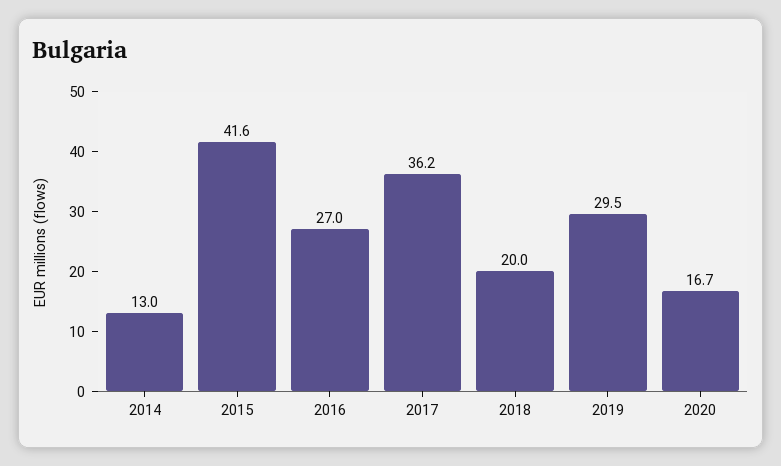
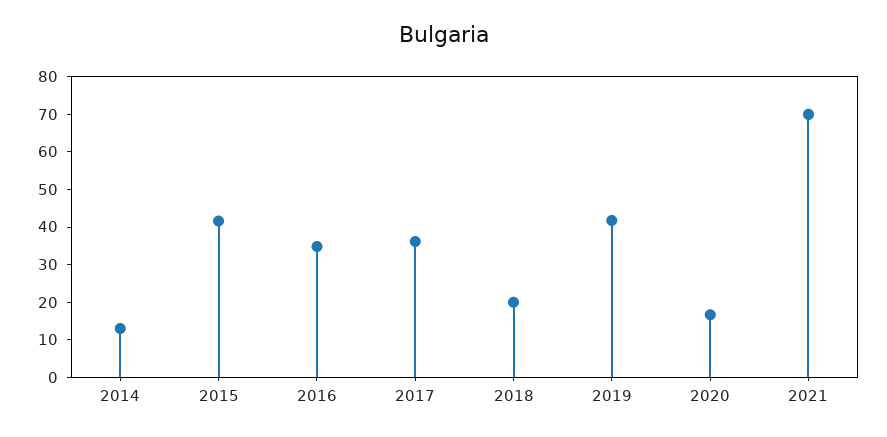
2016: 27 -> 35
2019: 29.5 -> 42.5
2021: none -> 70

